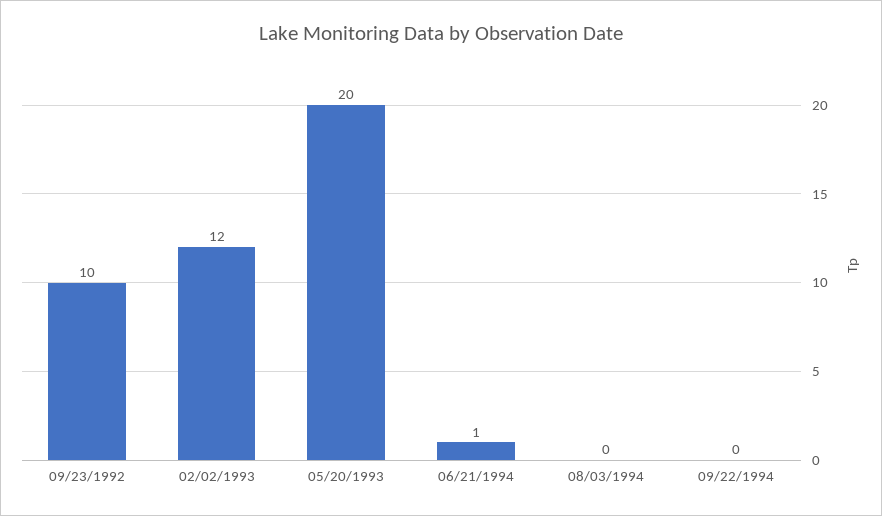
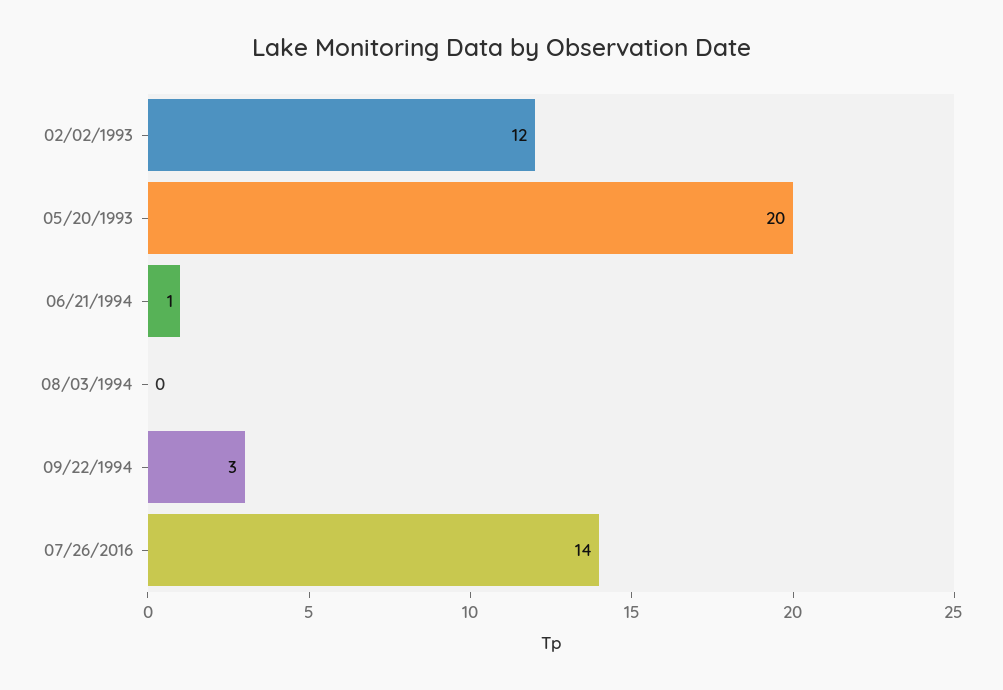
09/23/1992: 10 -> none
09/22/1994: 0 -> 3
07/26/2016: none -> 14

